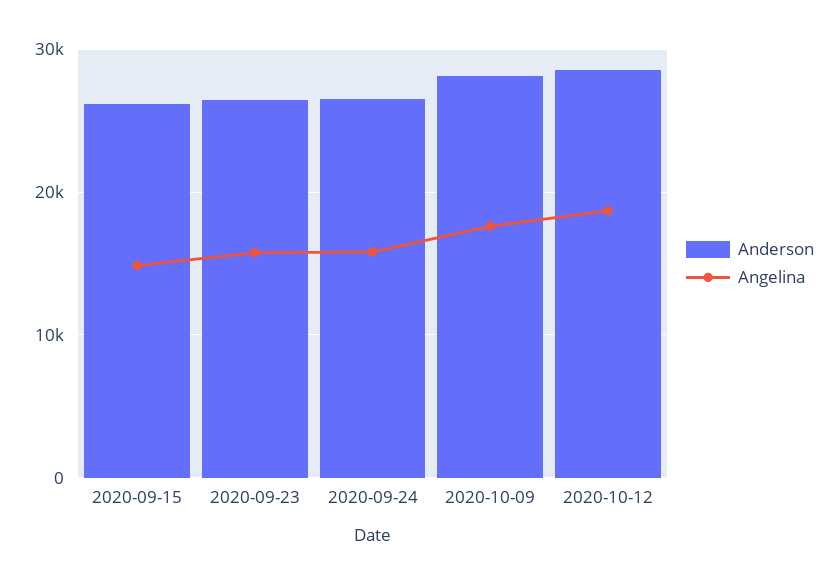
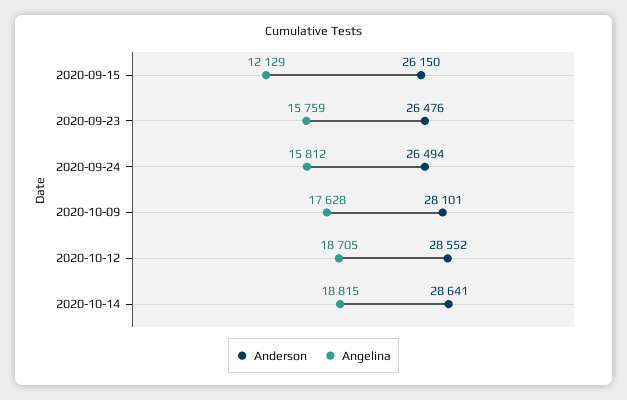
Angelina, 2020-09-15: 15000 -> 12129
Anderson, 2020-10-14: none -> 28641
Angelina, 2020-10-14: none -> 18815

